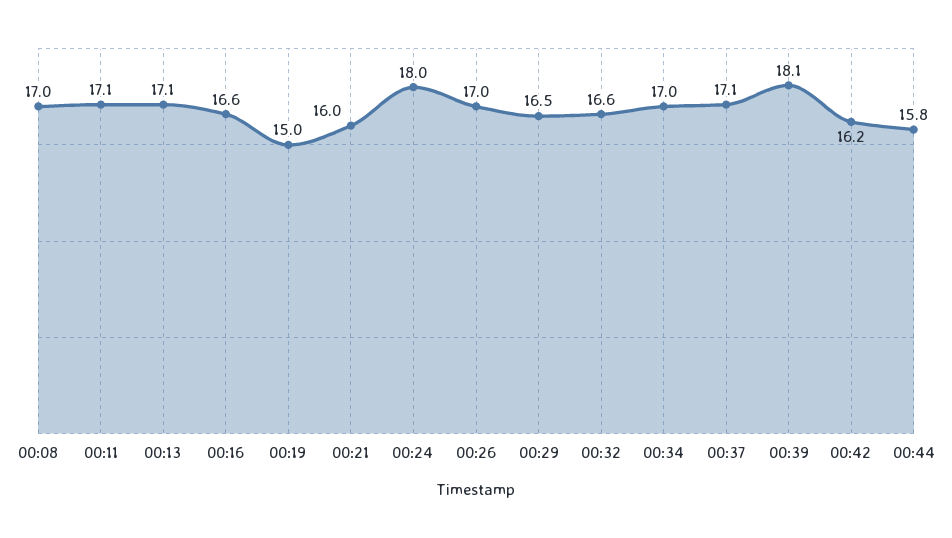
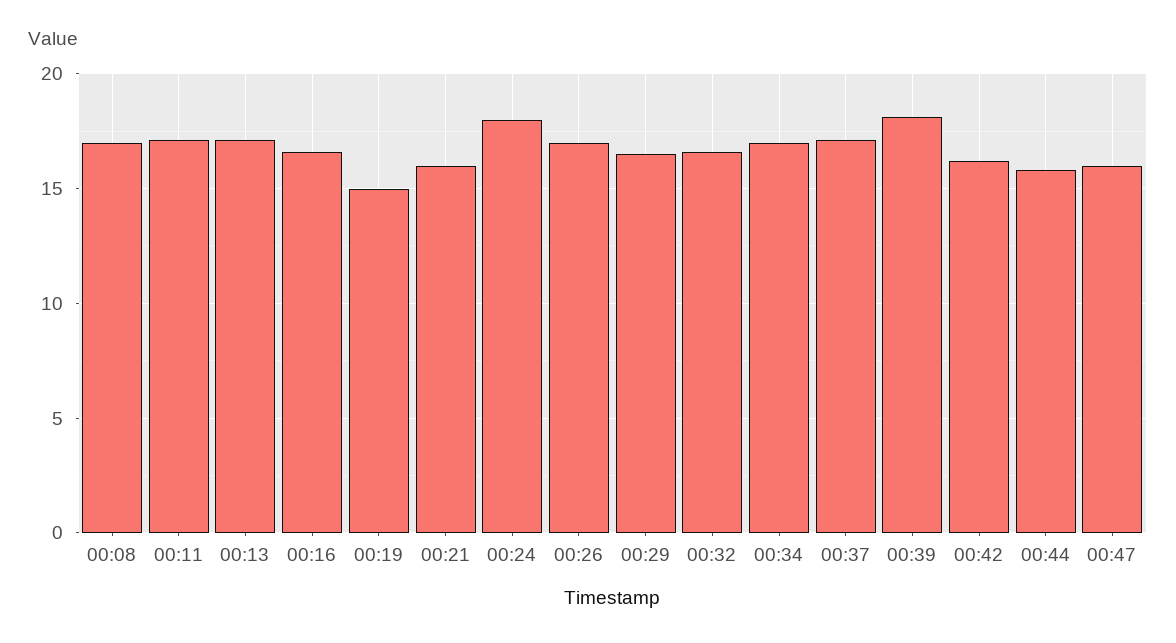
00:47: none -> 16

